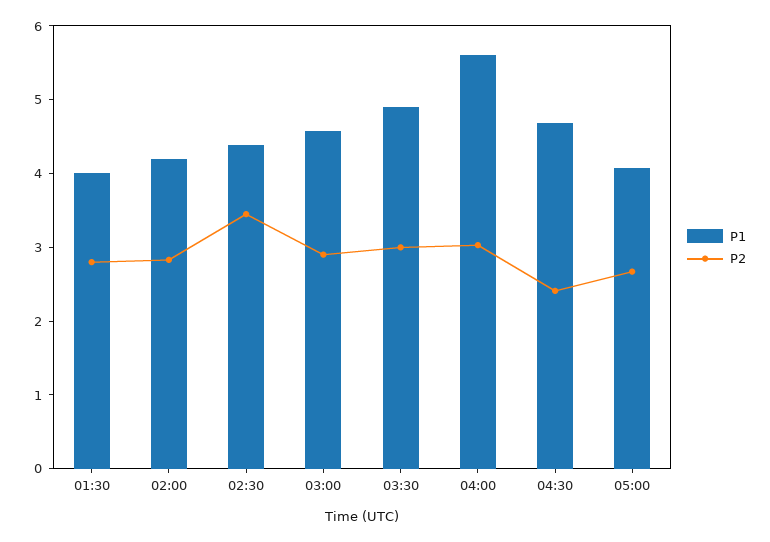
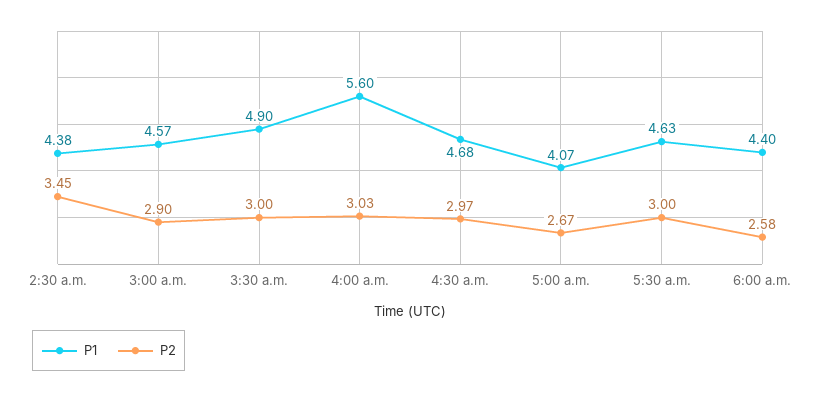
P1, 01:30: 4 -> none
P2, 01:30: 2.8 -> none
P1, 02:00: 4.2 -> none
P2, 02:00: 2.8 -> none
P2, 04:30: 2.4 -> 2.97
P1, 5:30 a.m.: none -> 4.63
P2, 5:30 a.m.: none -> 3
P1, 6:00 a.m.: none -> 4.4
P2, 6:00 a.m.: none -> 2.58

